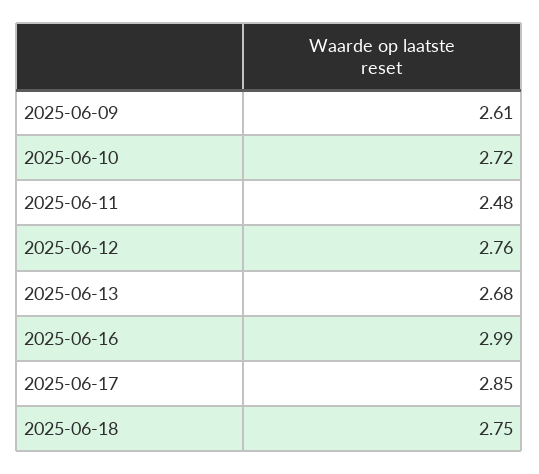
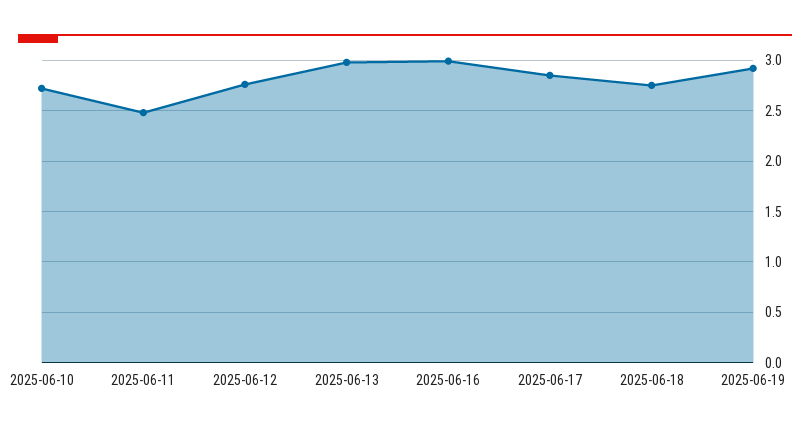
2025-06-09: 2.61 -> none
2025-06-13: 2.68 -> 3
2025-06-19: none -> 2.9

